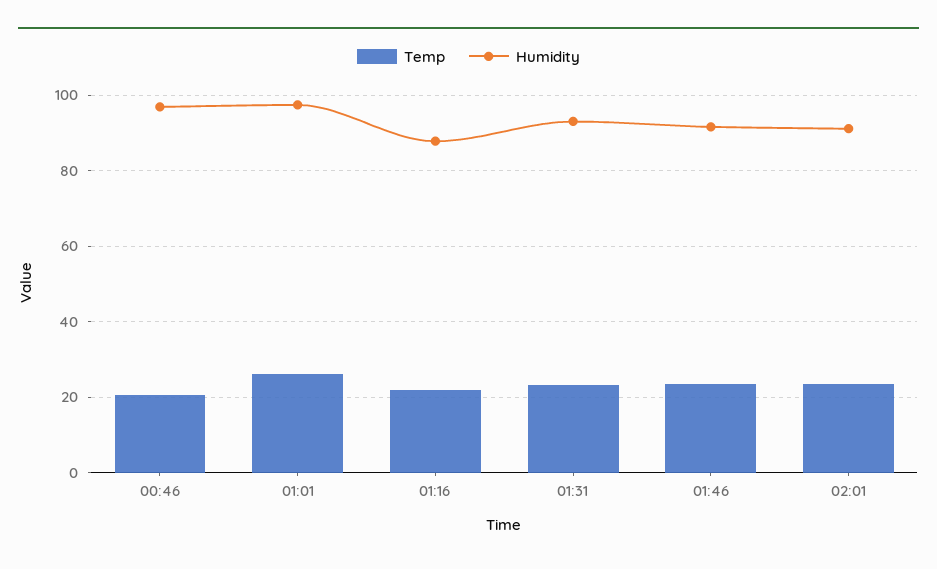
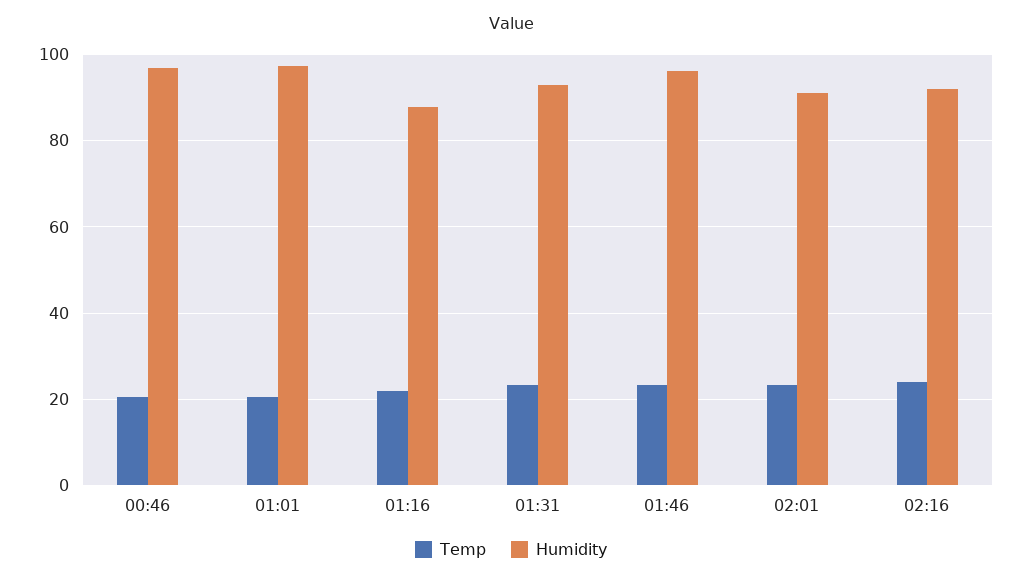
Temp, 01:01: 26 -> 20
Humidity, 01:46: 92 -> 96
Temp, 02:16: none -> 24
Humidity, 02:16: none -> 92

